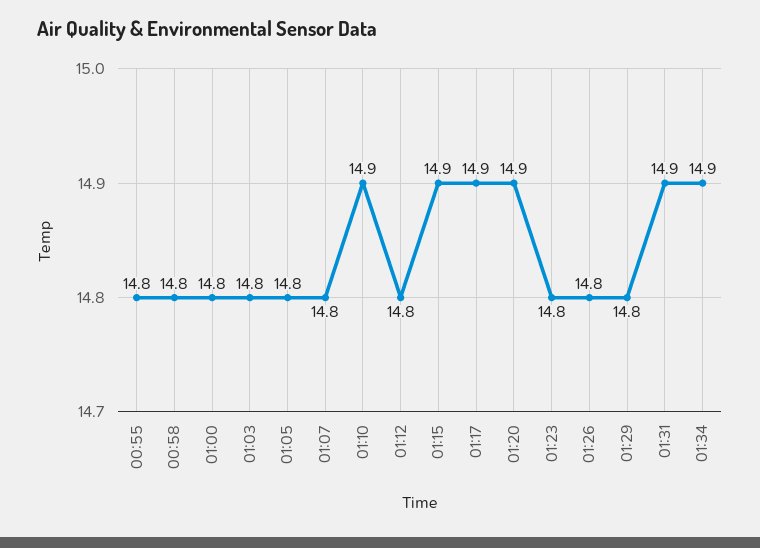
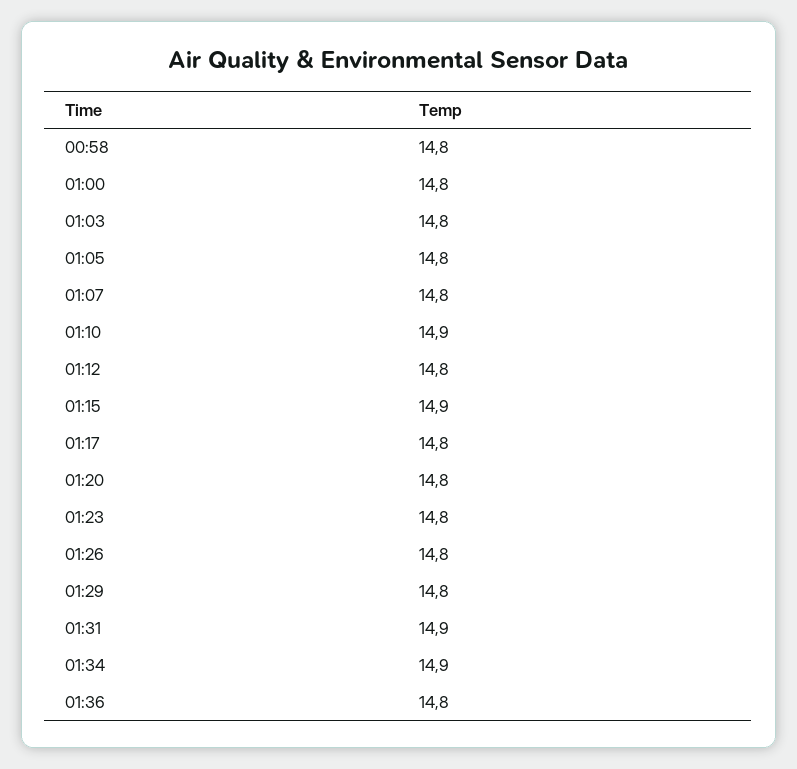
00:55: 14.8 -> none
01:17: 14.9 -> 14.8
01:20: 14.9 -> 14.8
01:36: none -> 14.8

